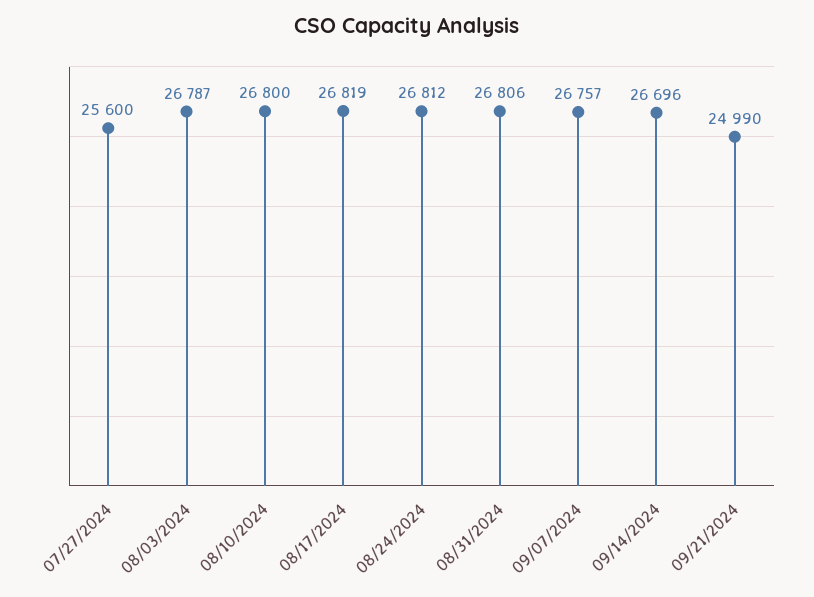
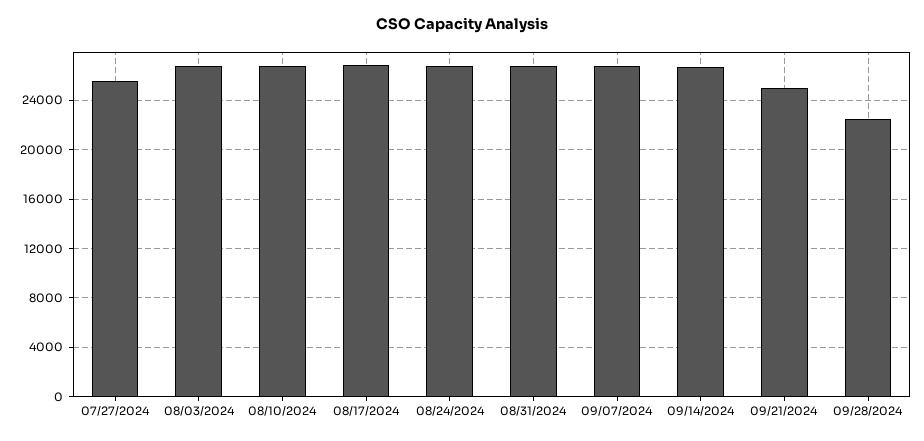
09/28/2024: none -> 22500

